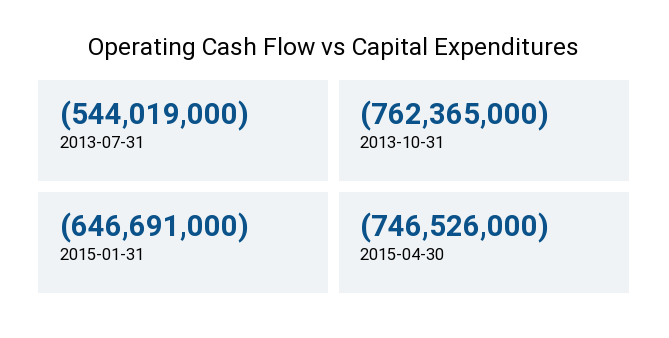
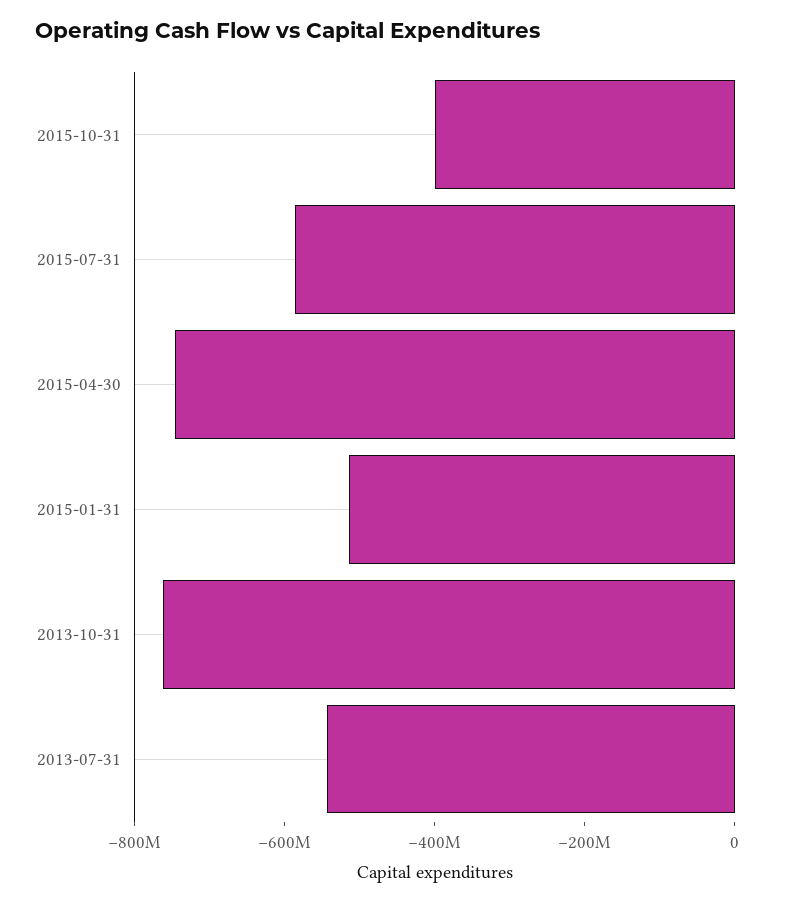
2015-01-31: -646691000 -> -500000000
2015-10-31: none -> -400000000
2015-07-31: none -> -600000000

